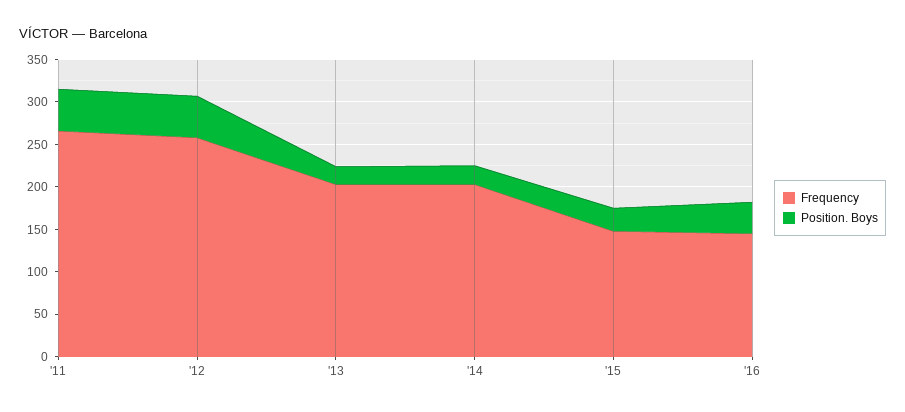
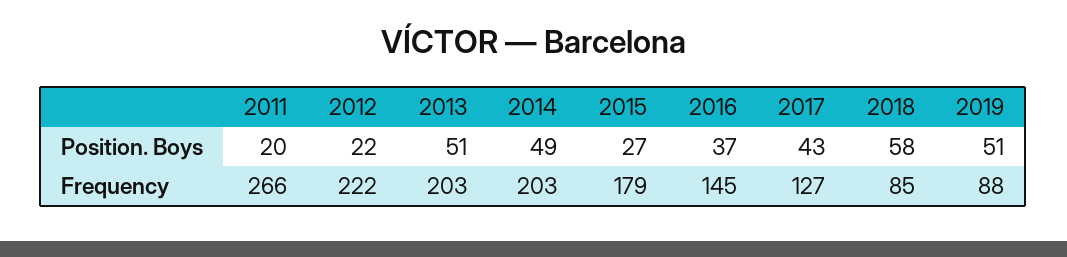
Position. Boys, '11: 50 -> 20
Frequency, '12: 260 -> 222
Position. Boys, '12: 50 -> 22
Position. Boys, '13: 20 -> 51
Position. Boys, '14: 20 -> 49
Frequency, '15: 150 -> 179
Position. Boys, 2017: none -> 43
Position. Boys, 2018: none -> 58
Position. Boys, 2019: none -> 51
Frequency, 2017: none -> 127
Frequency, 2018: none -> 85
Frequency, 2019: none -> 88

